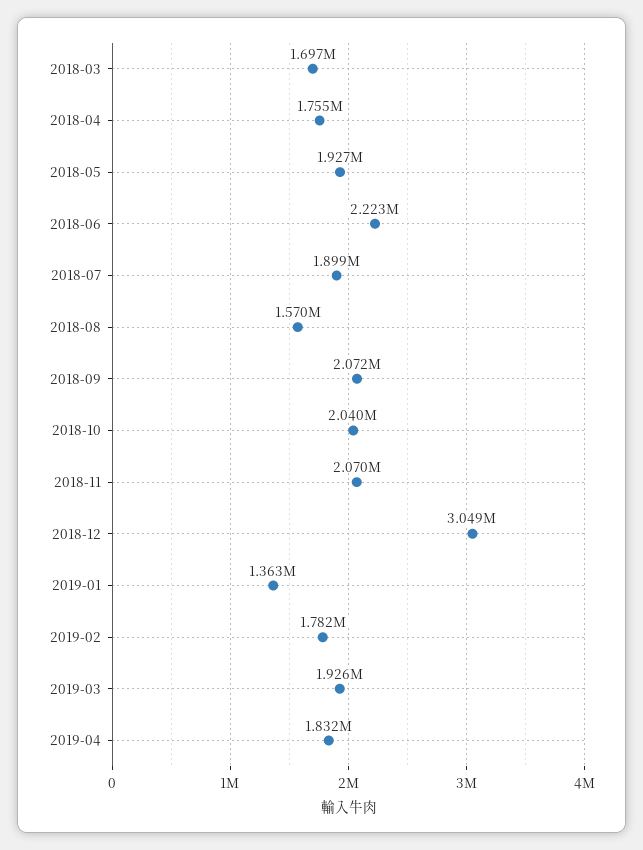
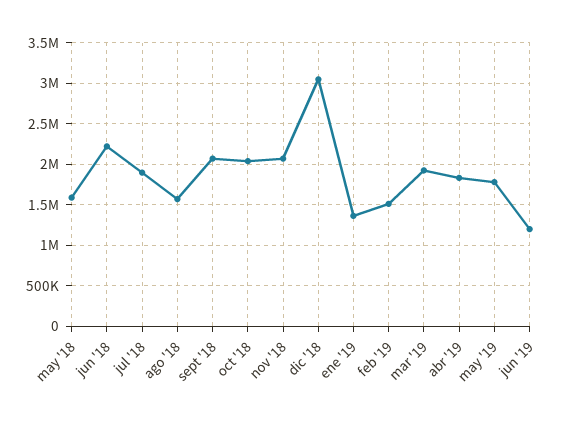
2018-03: 1697000 -> none
2018-04: 1755000 -> none
2018-05: 1927000 -> 1600000
2019-02: 1782000 -> 1500000
may '19: none -> 1800000
jun '19: none -> 1200000

